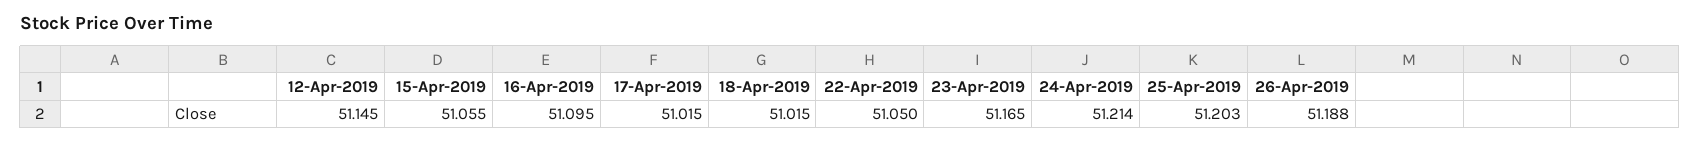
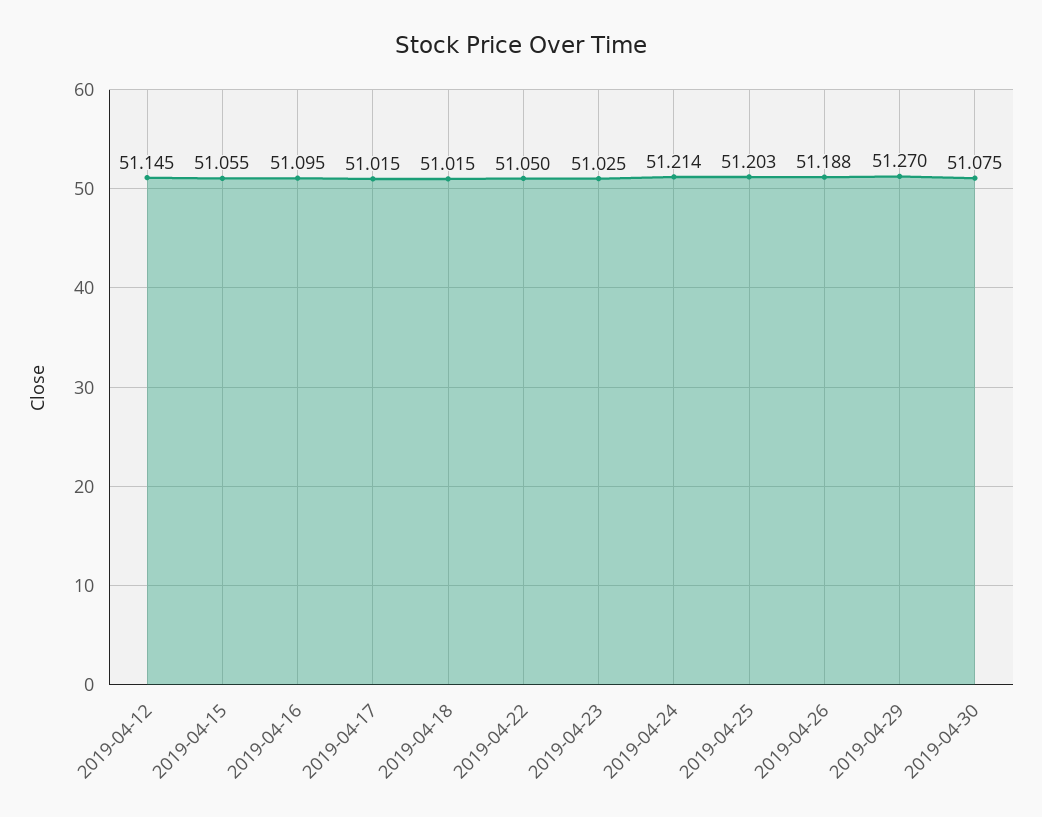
23-Apr-2019: 51.165 -> 51.025
2019-04-29: none -> 51.27
2019-04-30: none -> 51.075

